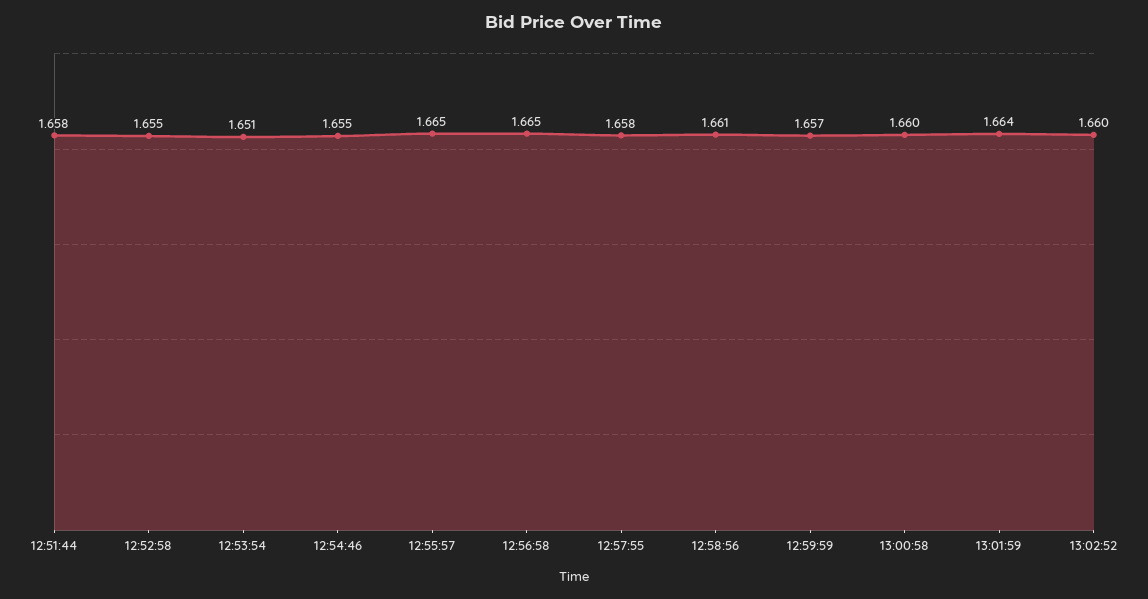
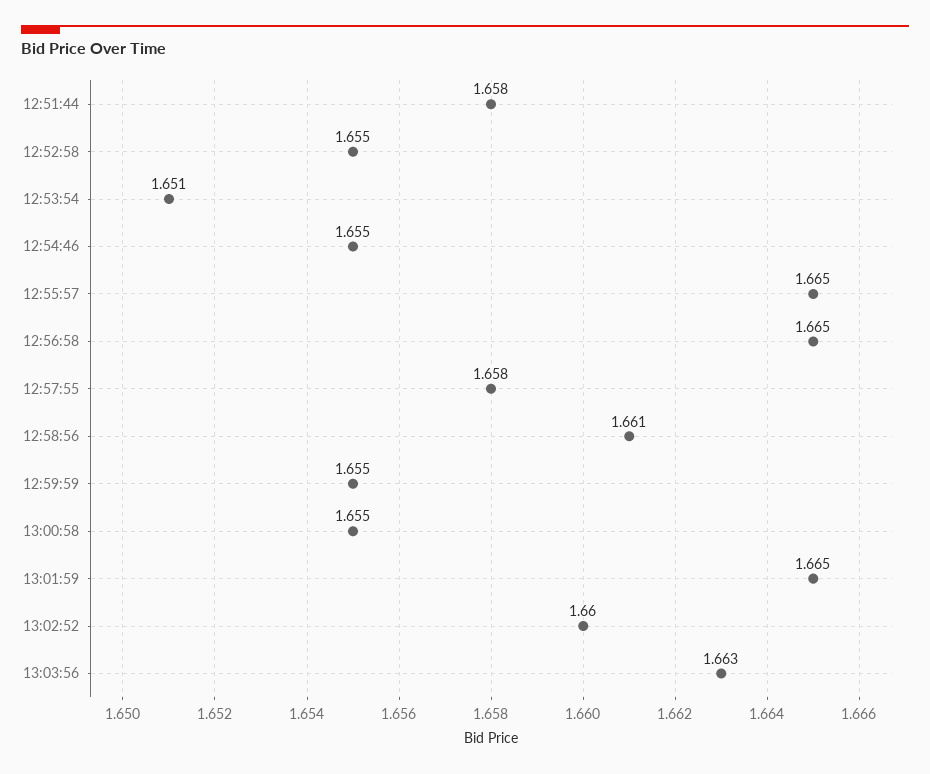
12:59:59: 1.657 -> 1.655
13:00:58: 1.66 -> 1.655
13:01:59: 1.664 -> 1.665
13:03:56: none -> 1.663

